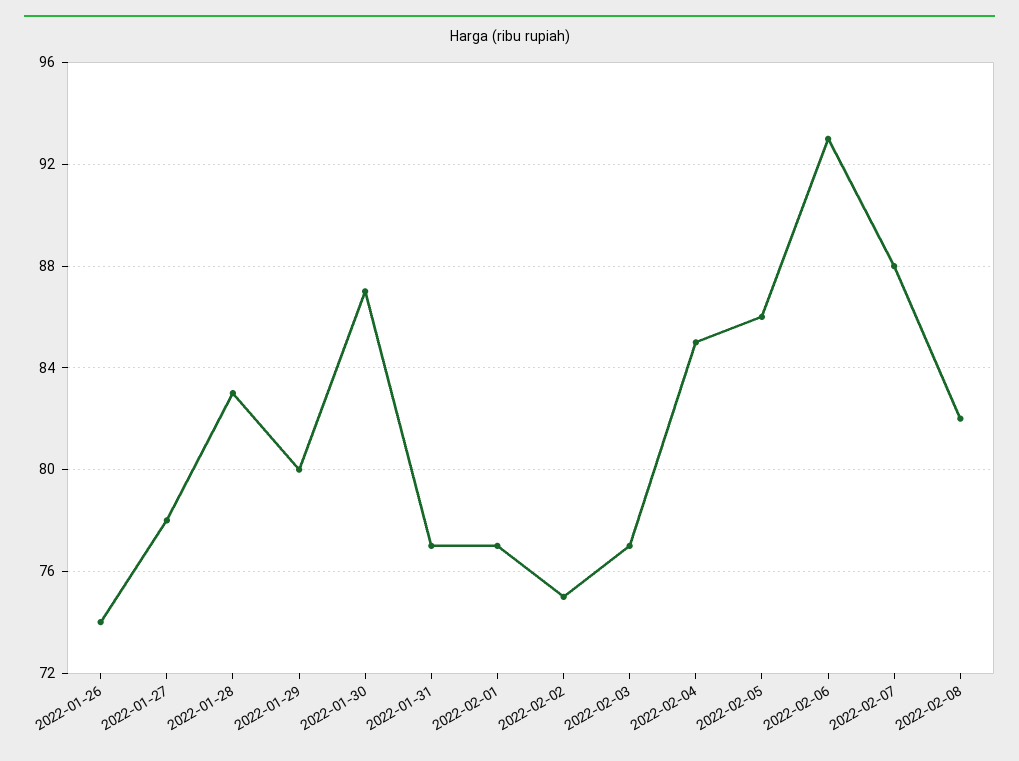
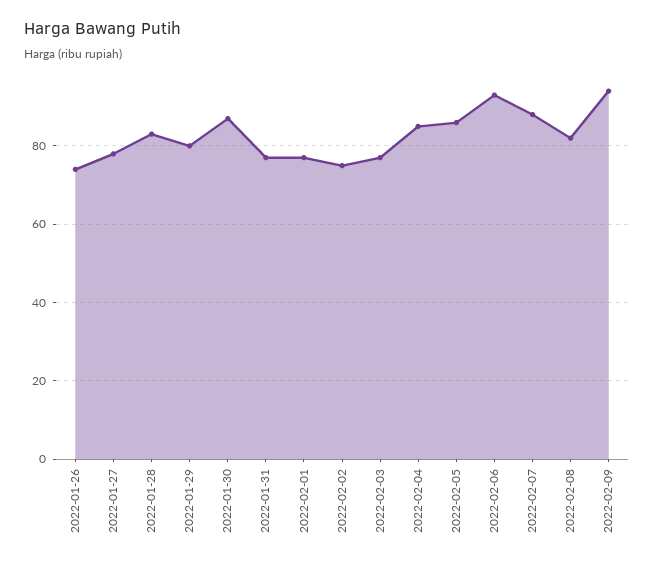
2022-02-09: none -> 95

